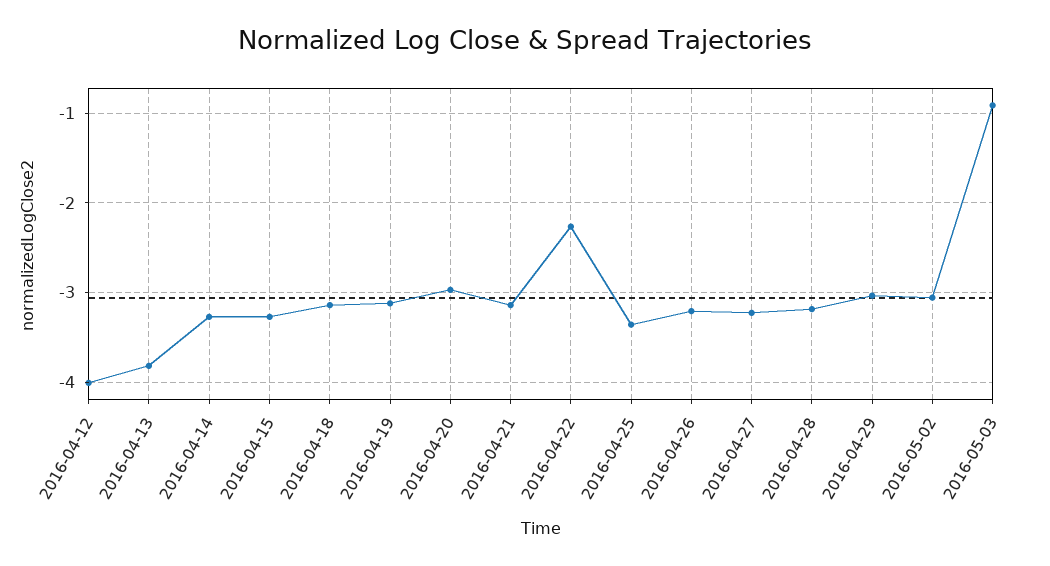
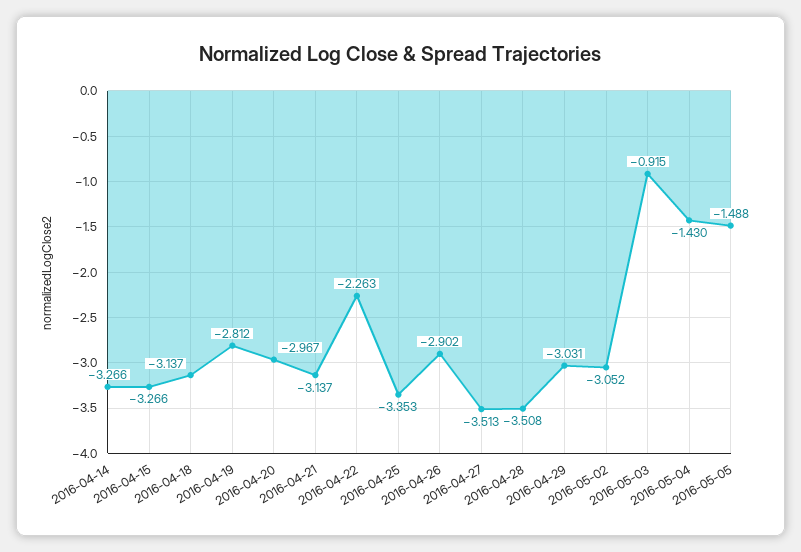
2016-04-12: -4 -> none
2016-04-13: -3.8 -> none
2016-04-19: -3.1 -> -2.812
2016-04-26: -3.2 -> -2.902
2016-04-27: -3.2 -> -3.513
2016-04-28: -3.2 -> -3.508
2016-05-04: none -> -1.43
2016-05-05: none -> -1.488

